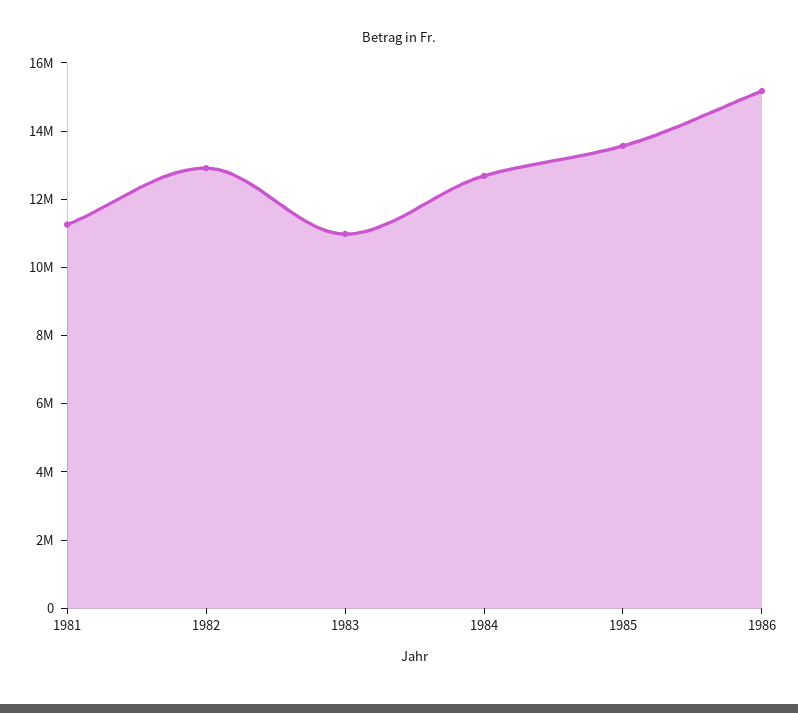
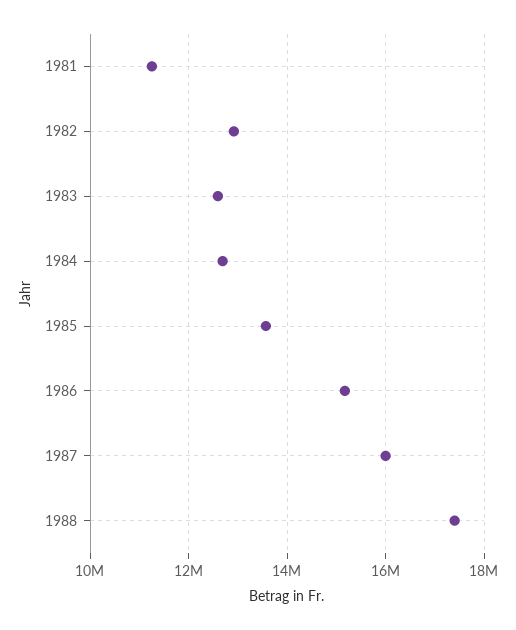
1983: 11000000 -> 12600000
1987: none -> 16000000
1988: none -> 17400000

